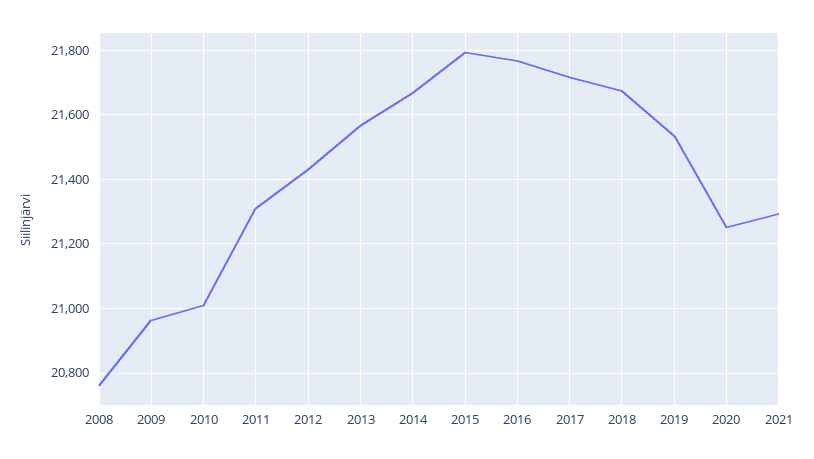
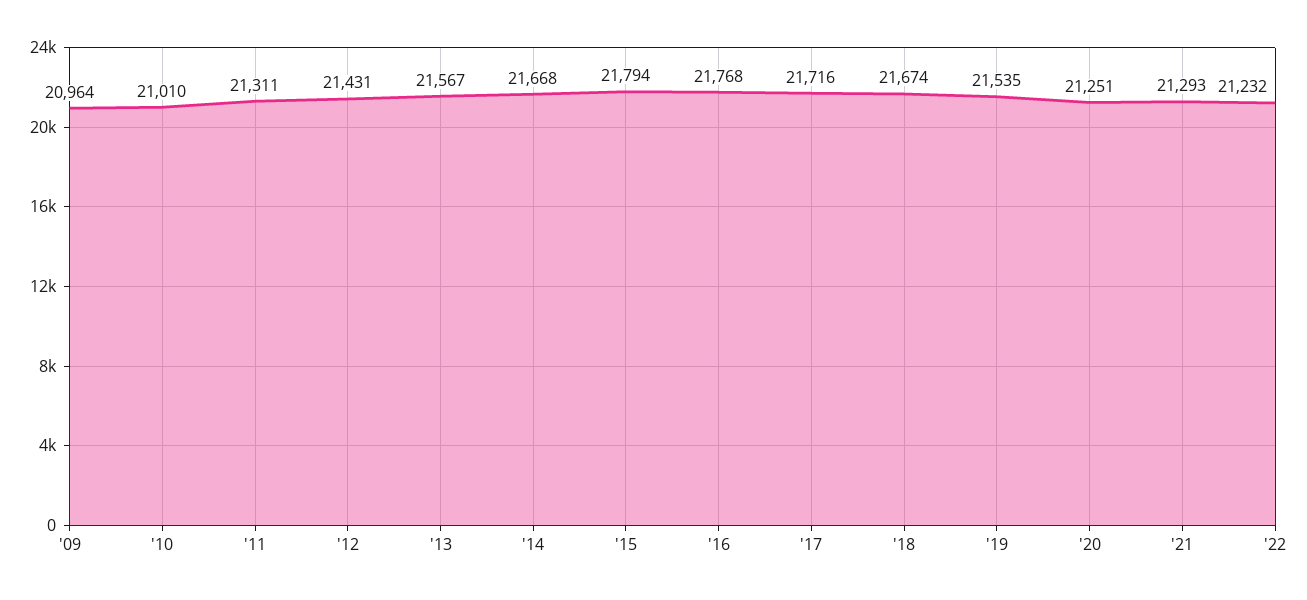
2008: 20760 -> none
'22: none -> 21232

